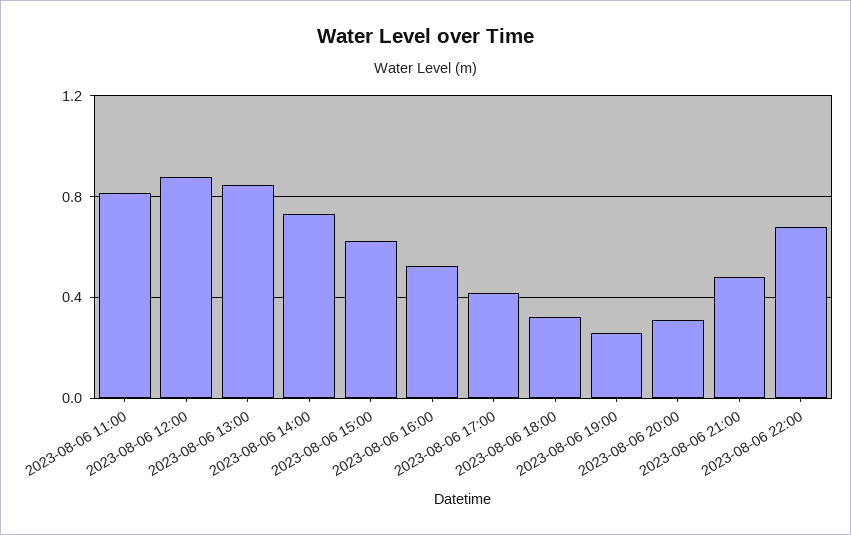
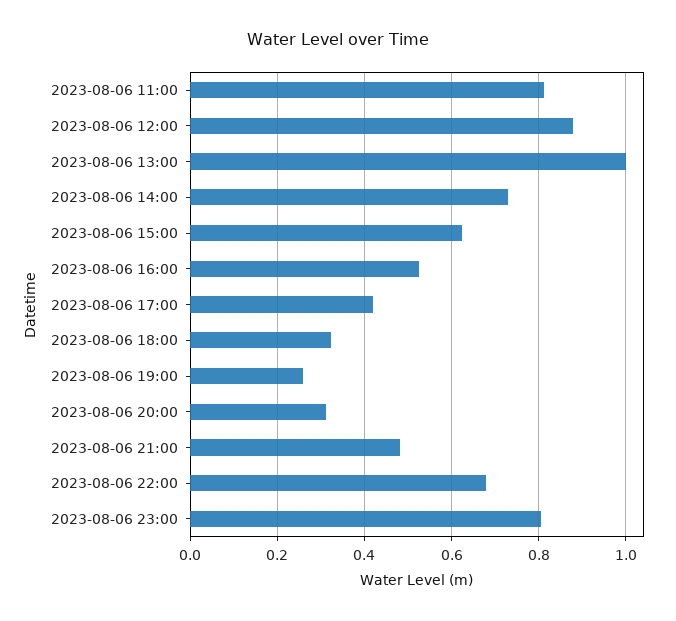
2023-08-06 13:00: 0.85 -> 1
2023-08-06 23:00: none -> 0.8

